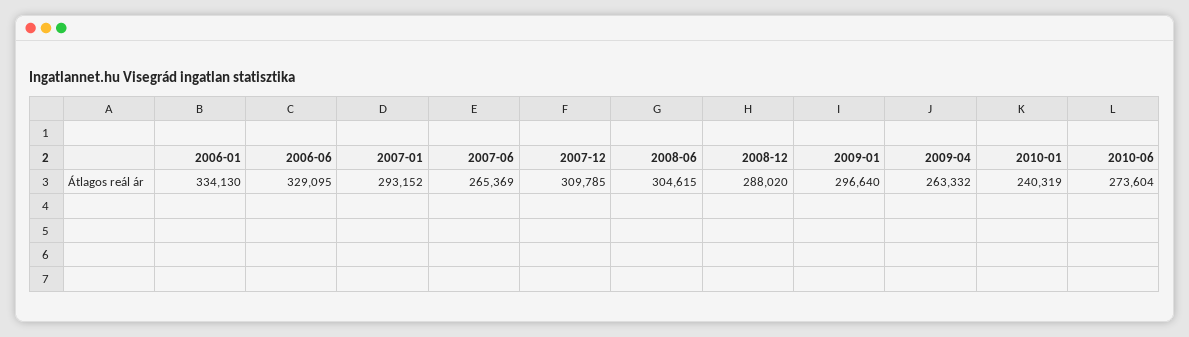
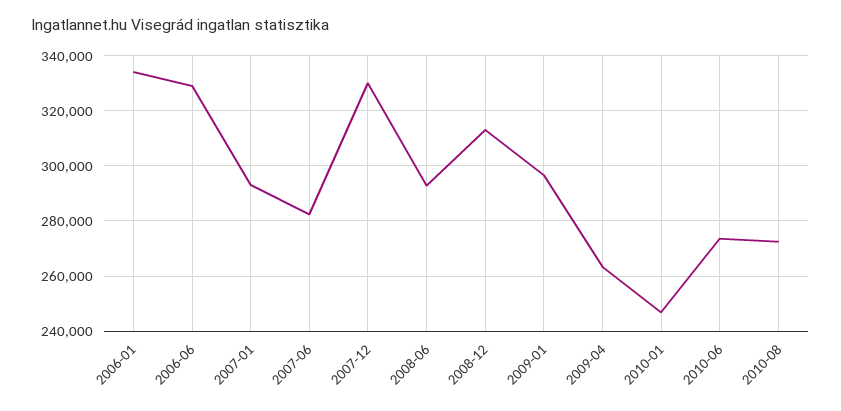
2007-06: 265369 -> 282500
2007-12: 309785 -> 330000
2008-06: 304615 -> 292500
2008-12: 288020 -> 312500
2010-01: 240319 -> 247500
2010-08: none -> 272500

